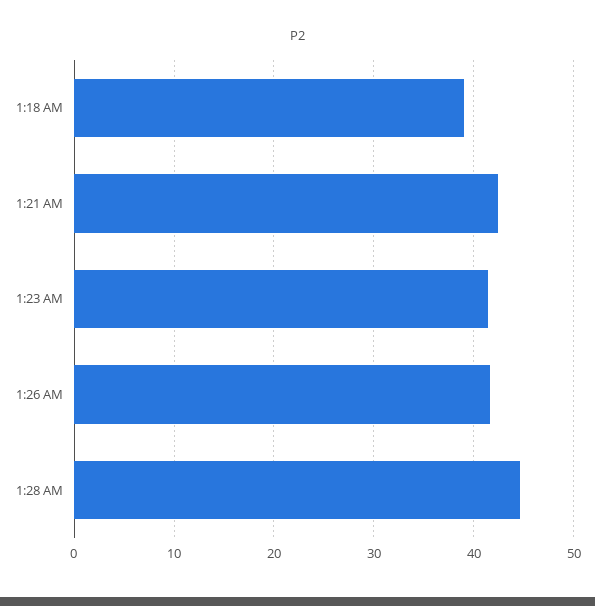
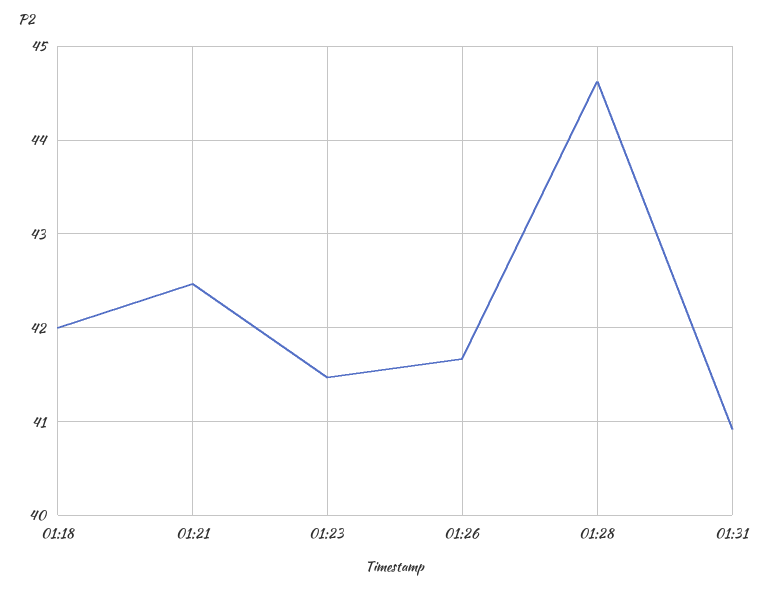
1:18 AM: 39 -> 42
01:31: none -> 40.9

